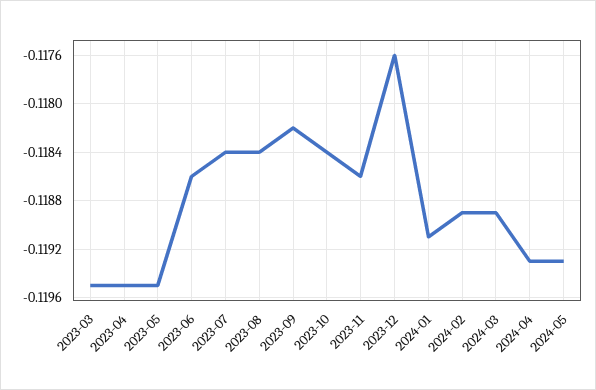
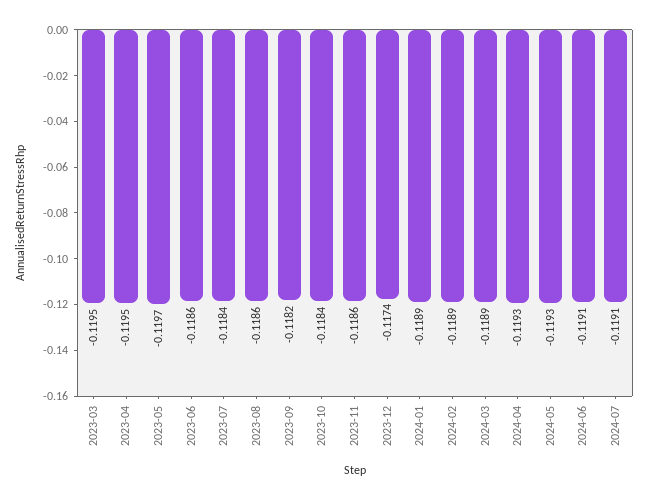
2023-05: -0.1195 -> -0.1197
2023-08: -0.1184 -> -0.1186
2023-12: -0.1176 -> -0.1174
2024-01: -0.1191 -> -0.1189
2024-06: none -> -0.1191
2024-07: none -> -0.1191

